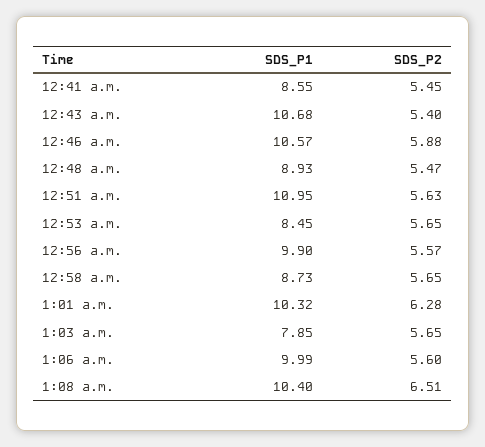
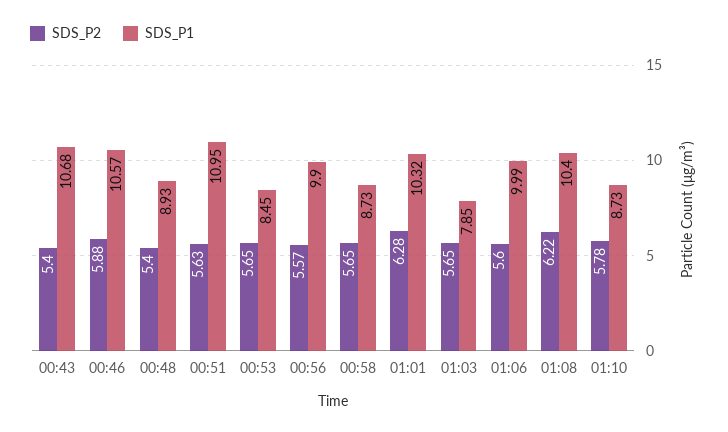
SDS_P1, 12:41 a.m.: 8.55 -> none
SDS_P2, 12:41 a.m.: 5.45 -> none
SDS_P2, 12:48 a.m.: 5.47 -> 5.4
SDS_P2, 1:08 a.m.: 6.51 -> 6.22
SDS_P2, 01:10: none -> 5.78
SDS_P1, 01:10: none -> 8.73

